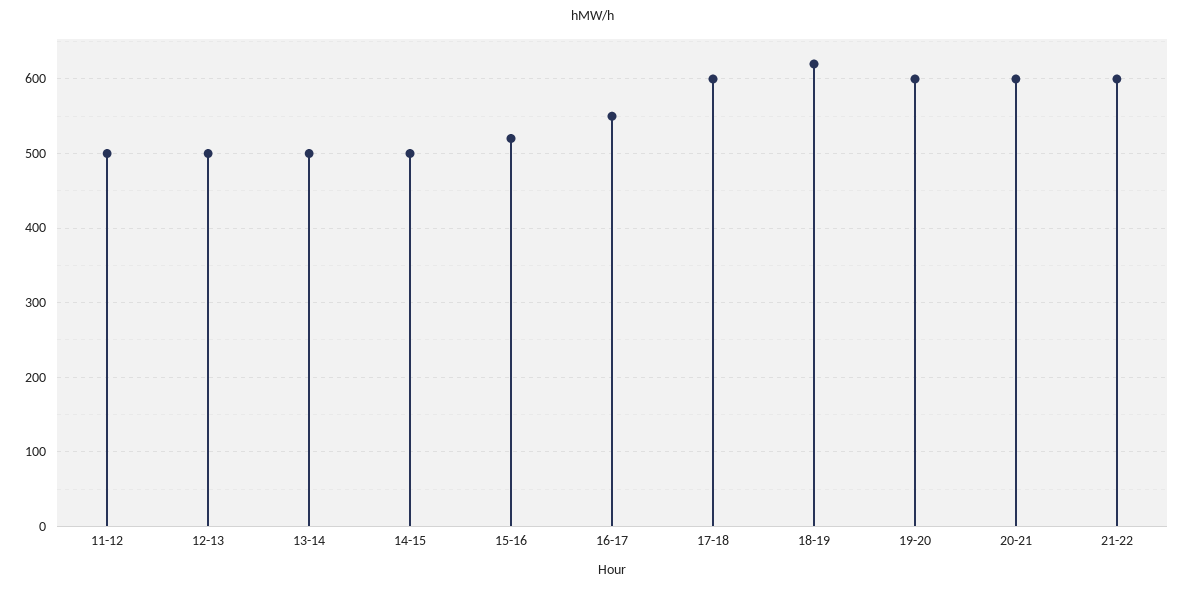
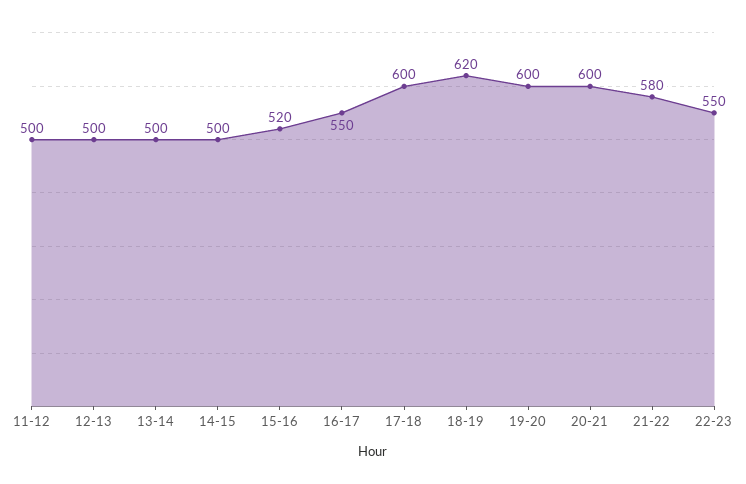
21-22: 600 -> 580
22-23: none -> 550

